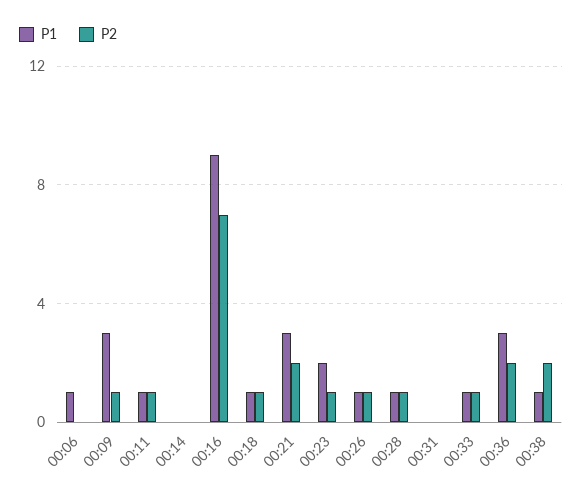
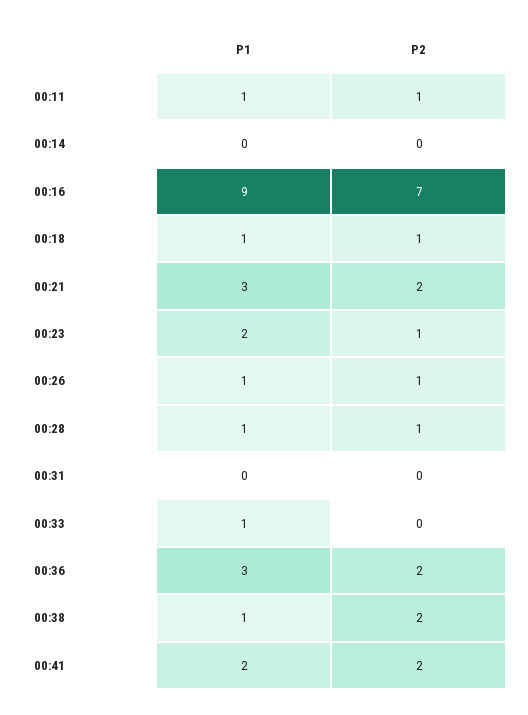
P1, 00:06: 1 -> none
P2, 00:06: 0 -> none
P1, 00:09: 3 -> none
P2, 00:09: 1 -> none
P2, 00:33: 1 -> 0
P1, 00:41: none -> 2
P2, 00:41: none -> 2

